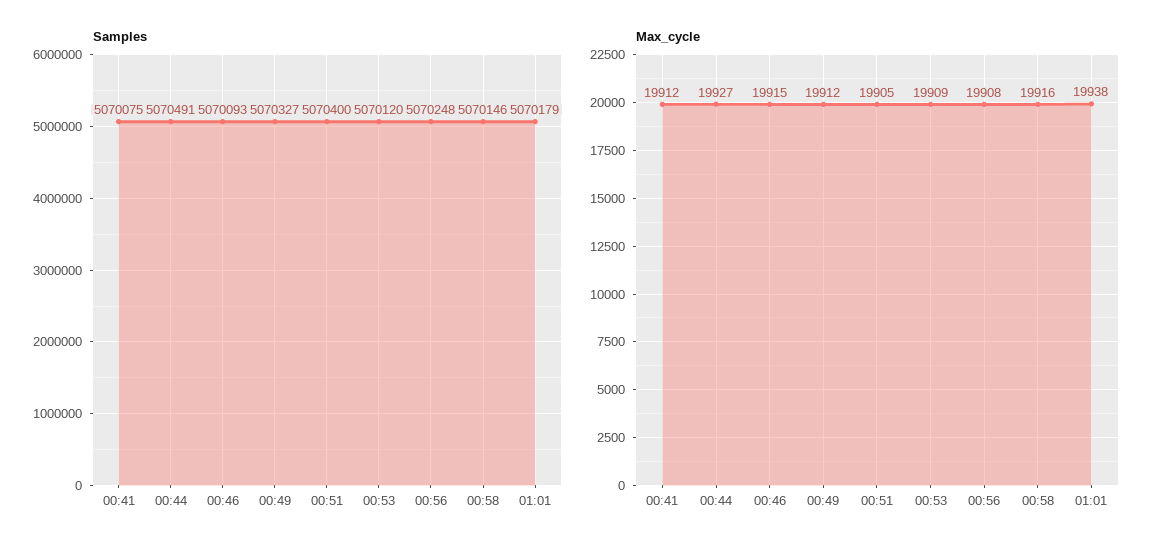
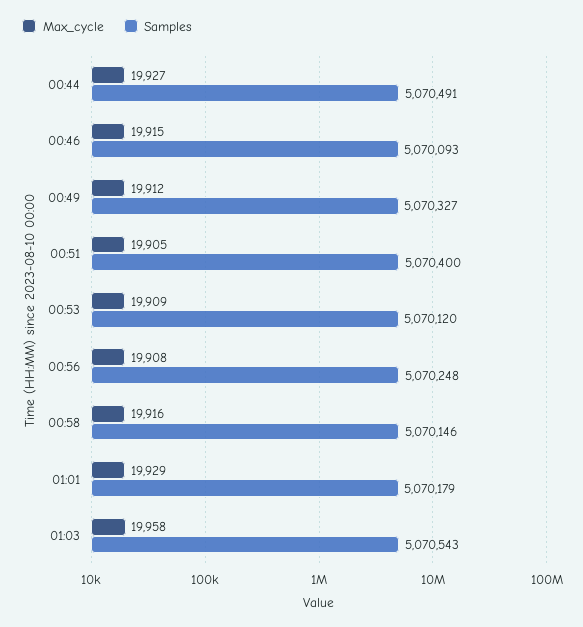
Samples, 00:41: 5070075 -> none
Max_cycle, 00:41: 19912 -> none
Max_cycle, 01:01: 19938 -> 19929
Max_cycle, 01:03: none -> 19958
Samples, 01:03: none -> 5070543

